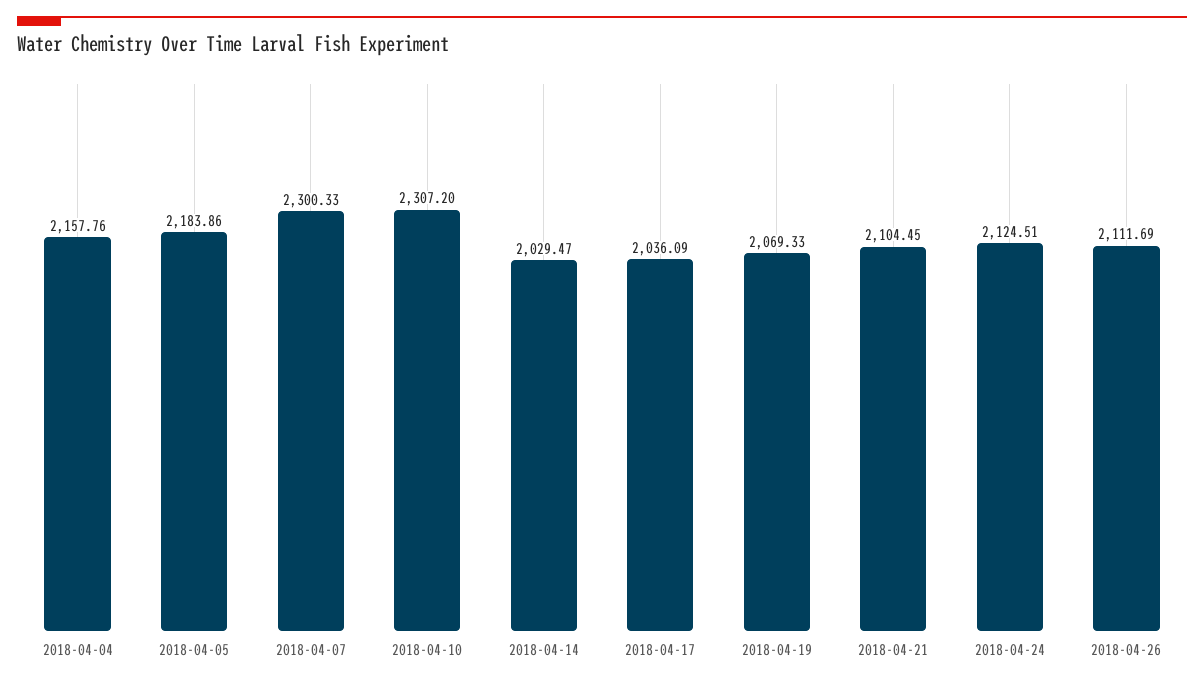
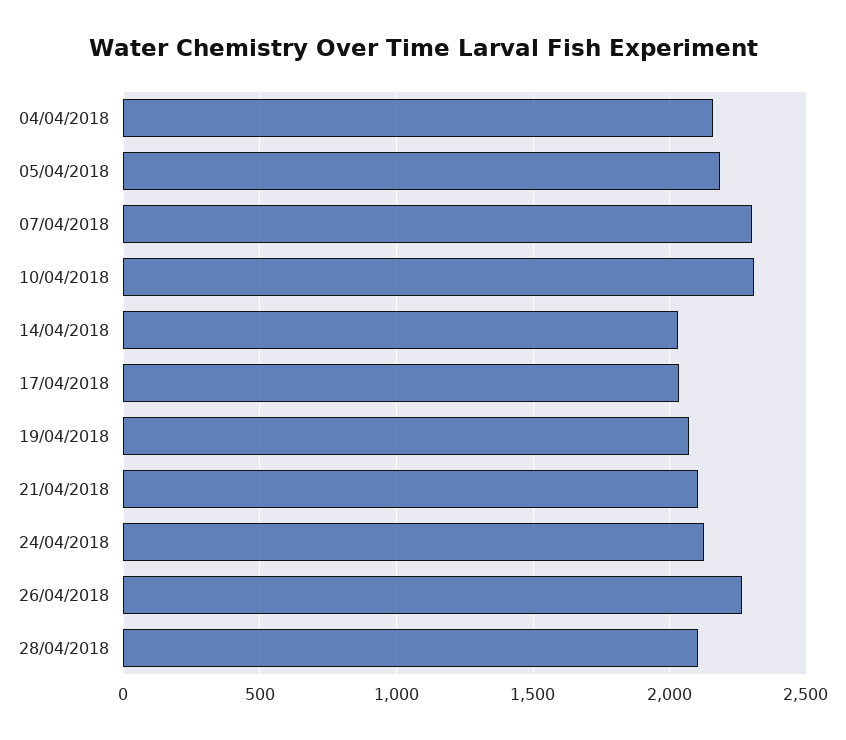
2018-04-26: 2111.69 -> 2250
28/04/2018: none -> 2100

